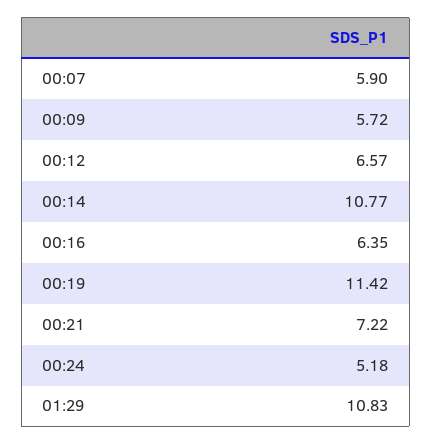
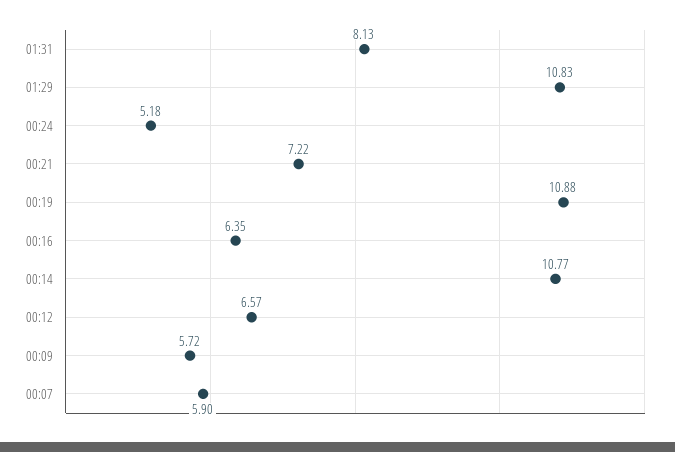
00:19: 11.42 -> 10.88
01:31: none -> 8.13

